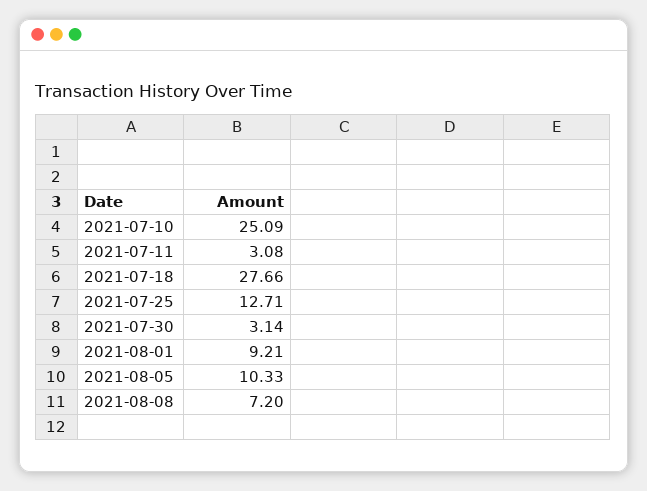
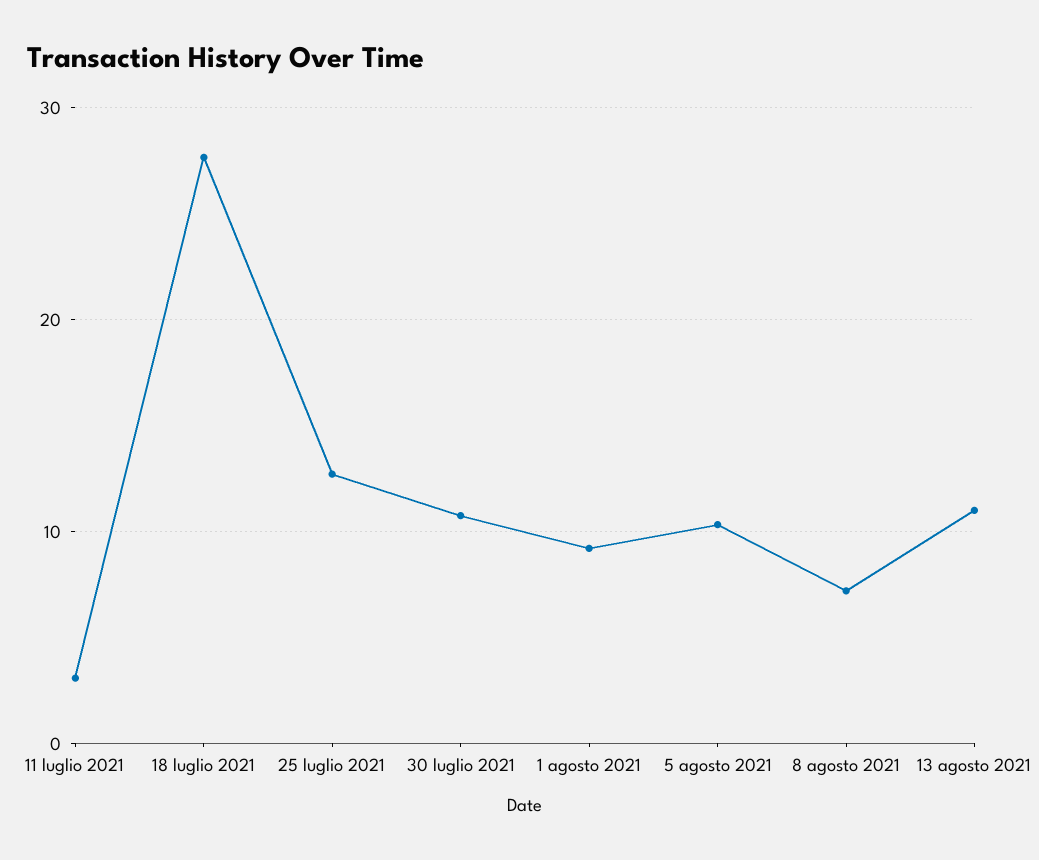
2021-07-10: 25.09 -> none
2021-07-30: 3.14 -> 11
13 agosto 2021: none -> 11

